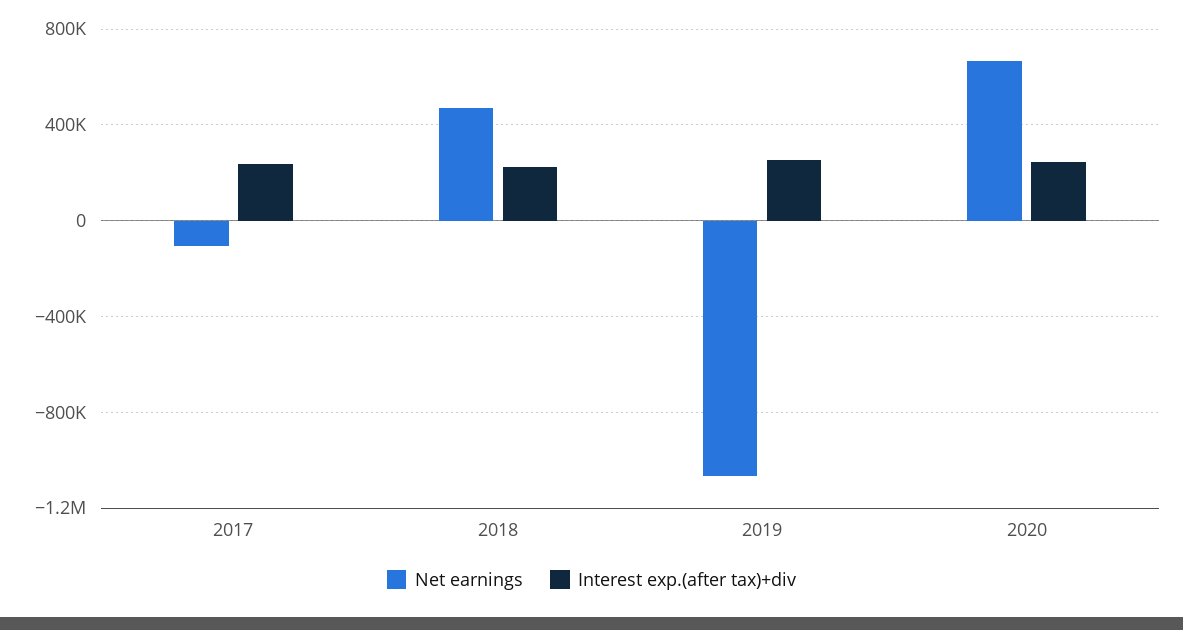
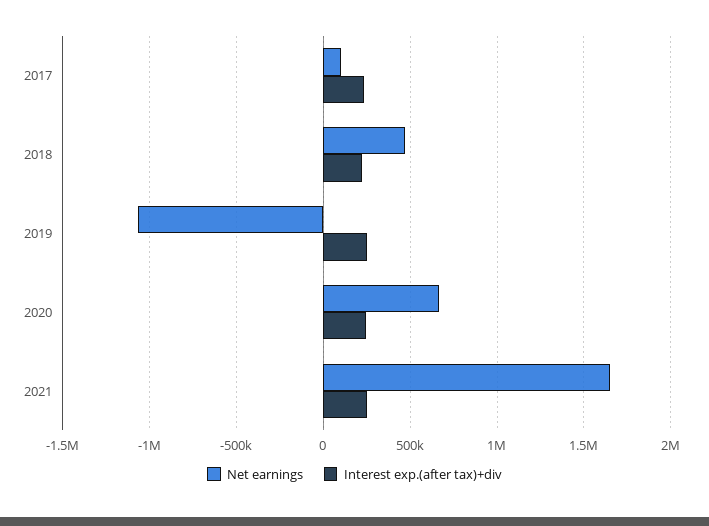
Net earnings, 2017: -100000 -> 100000
Net earnings, 2021: none -> 1650000
Interest exp.(after tax)+div, 2021: none -> 250000

